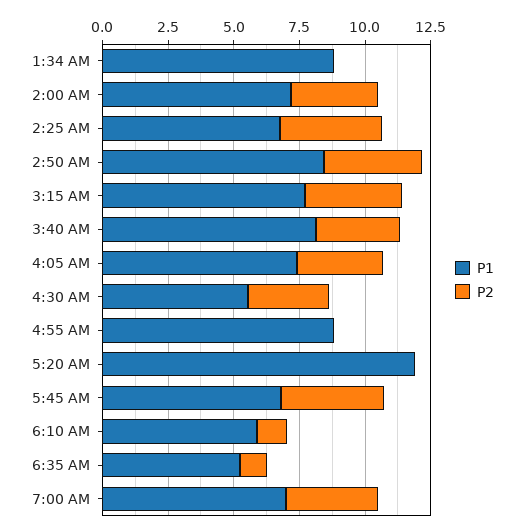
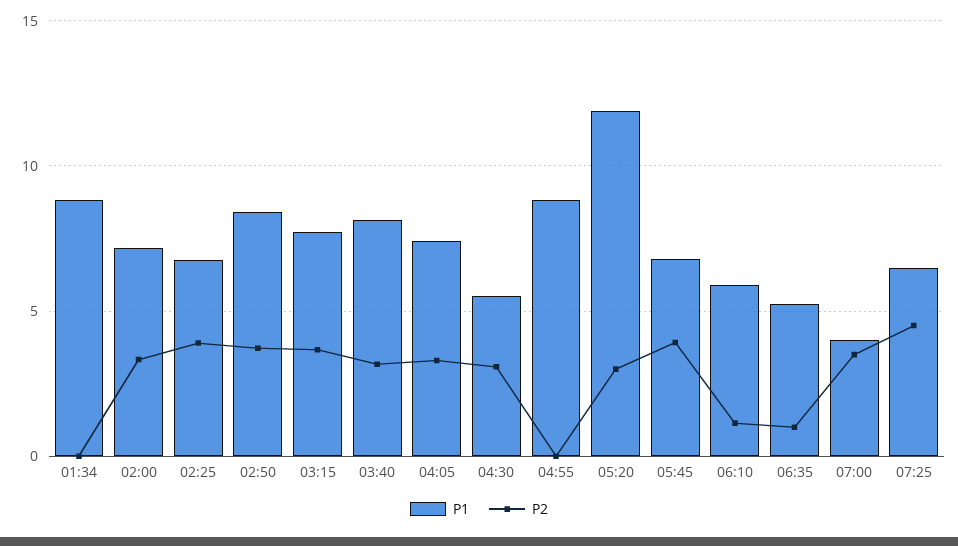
P2, 5:20 AM: 0 -> 3
P1, 7:00 AM: 7 -> 4
P1, 07:25: none -> 6.5
P2, 07:25: none -> 4.5

